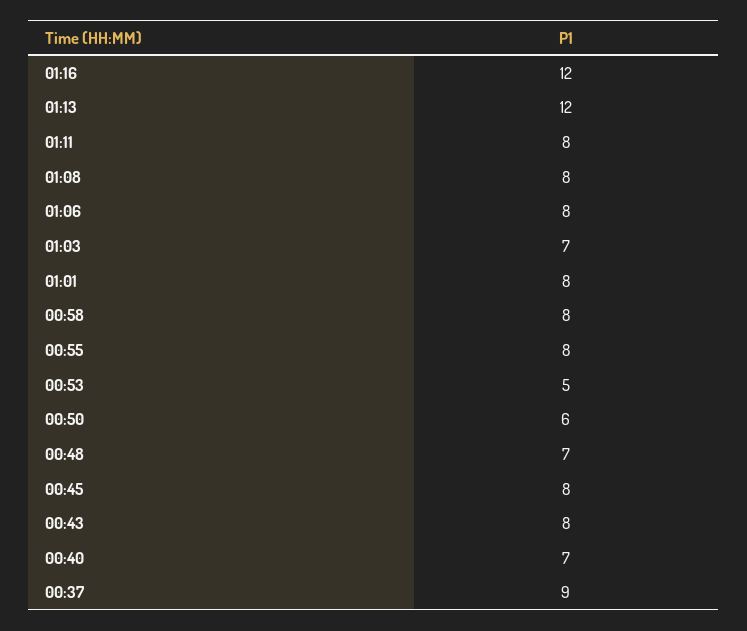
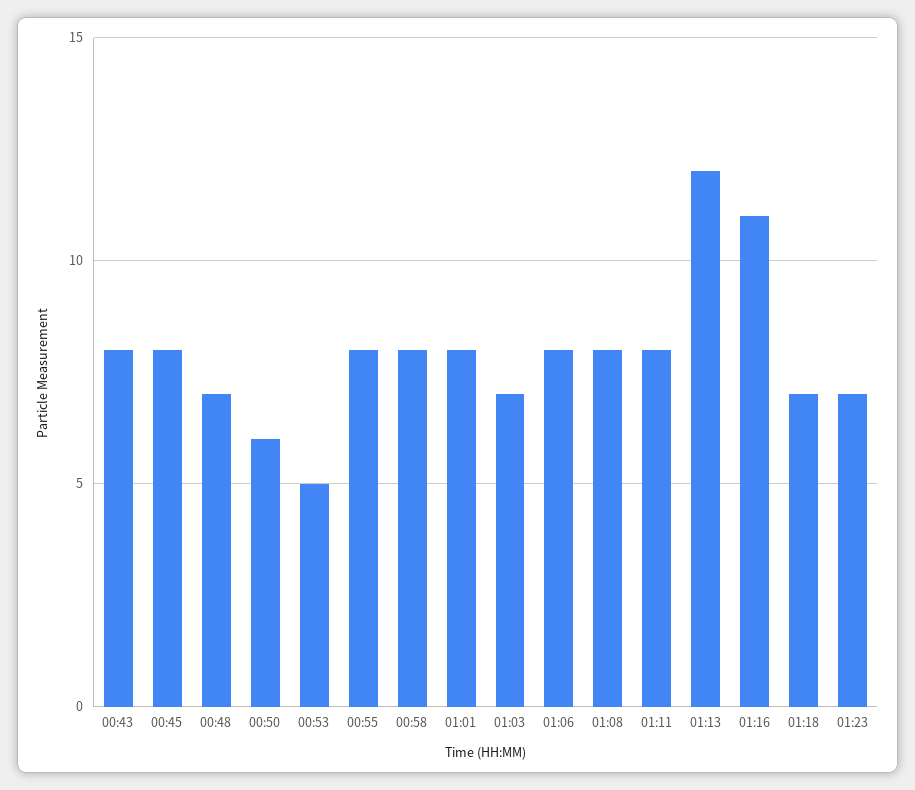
01:16: 12 -> 11
00:40: 7 -> none
00:37: 9 -> none
01:18: none -> 7
01:23: none -> 7

